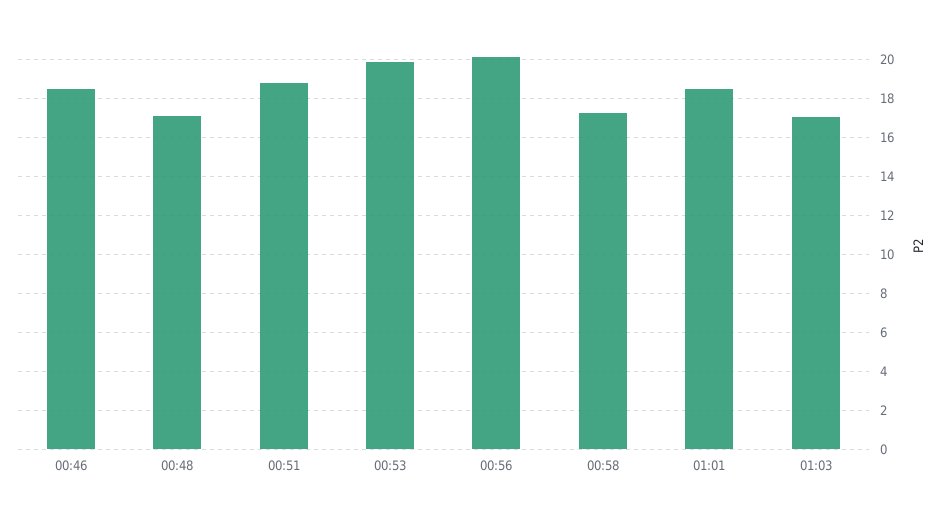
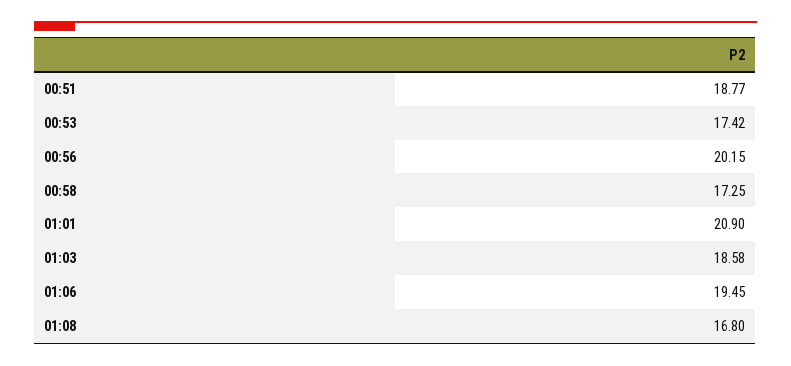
00:46: 18.5 -> none
00:48: 17 -> none
00:53: 20 -> 17.42
01:01: 18.5 -> 20.9
01:03: 17 -> 18.58
01:06: none -> 19.45
01:08: none -> 16.8

